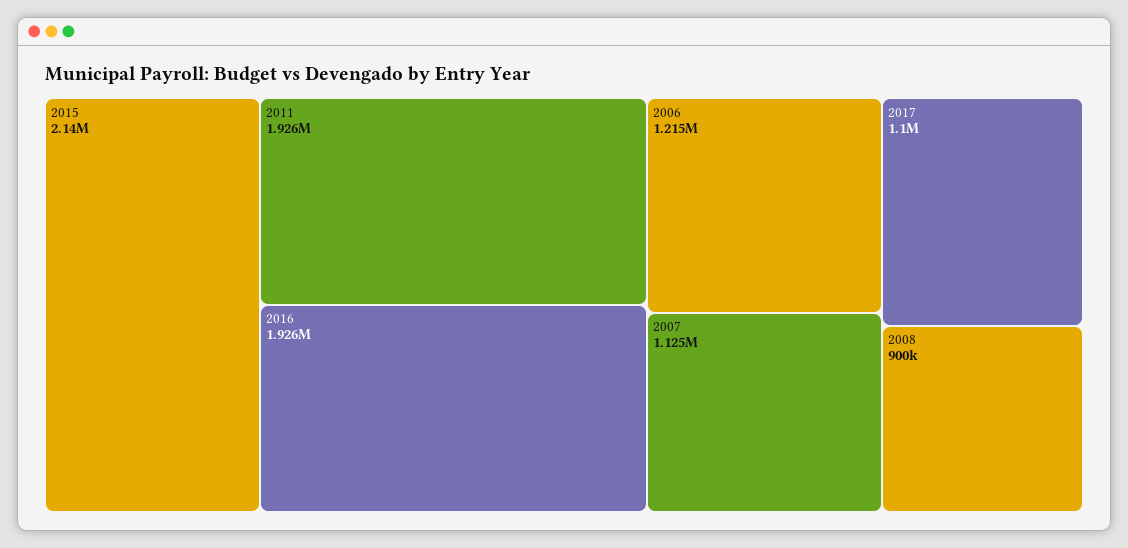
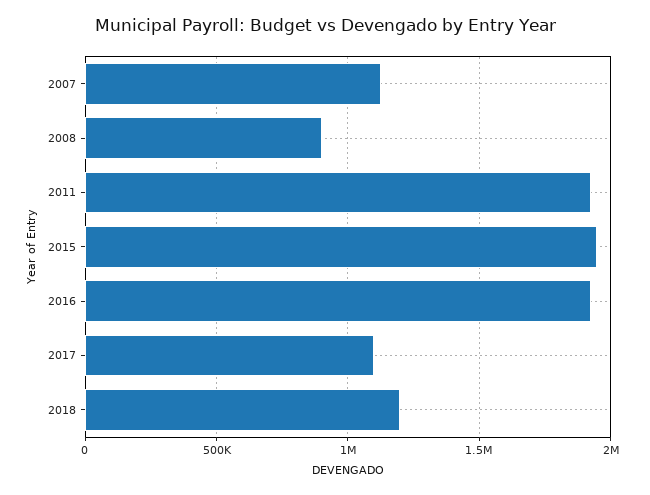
2015: 2140000 -> 1950000
2006: 1215000 -> none
2018: none -> 1200000

